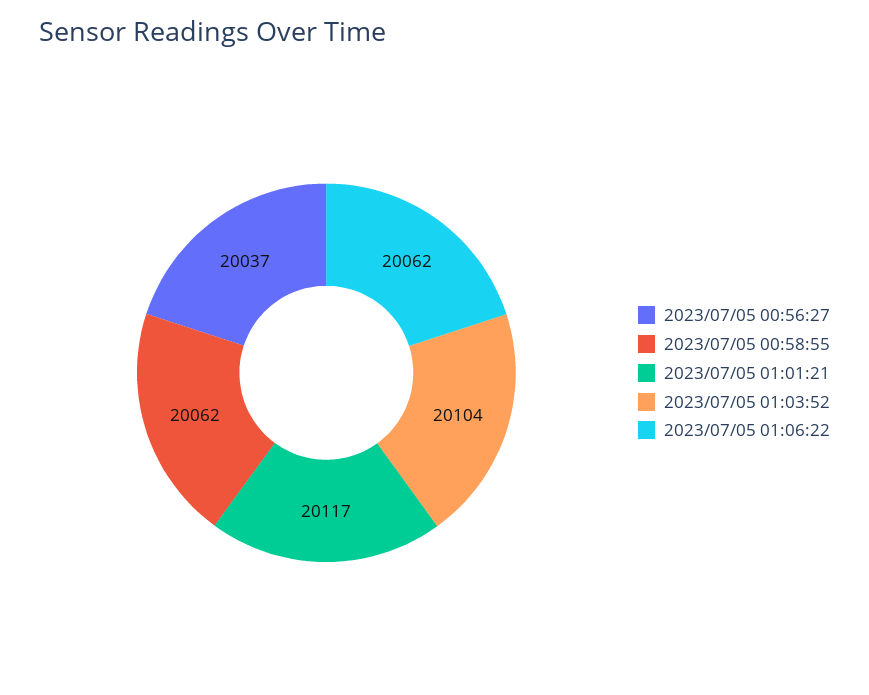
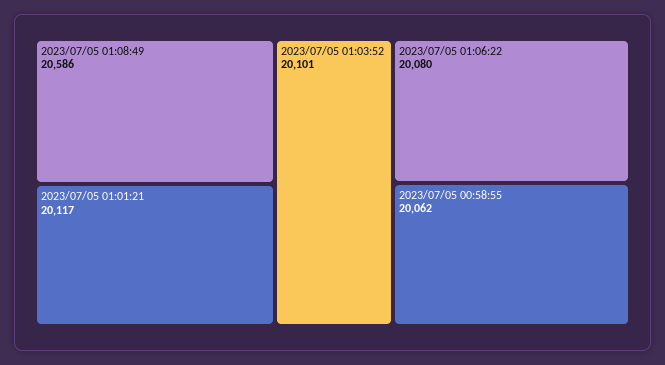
2023/07/05 00:56:27: 20037 -> none
2023/07/05 01:03:52: 20104 -> 20101
2023/07/05 01:06:22: 20062 -> 20080
2023/07/05 01:08:49: none -> 20586

